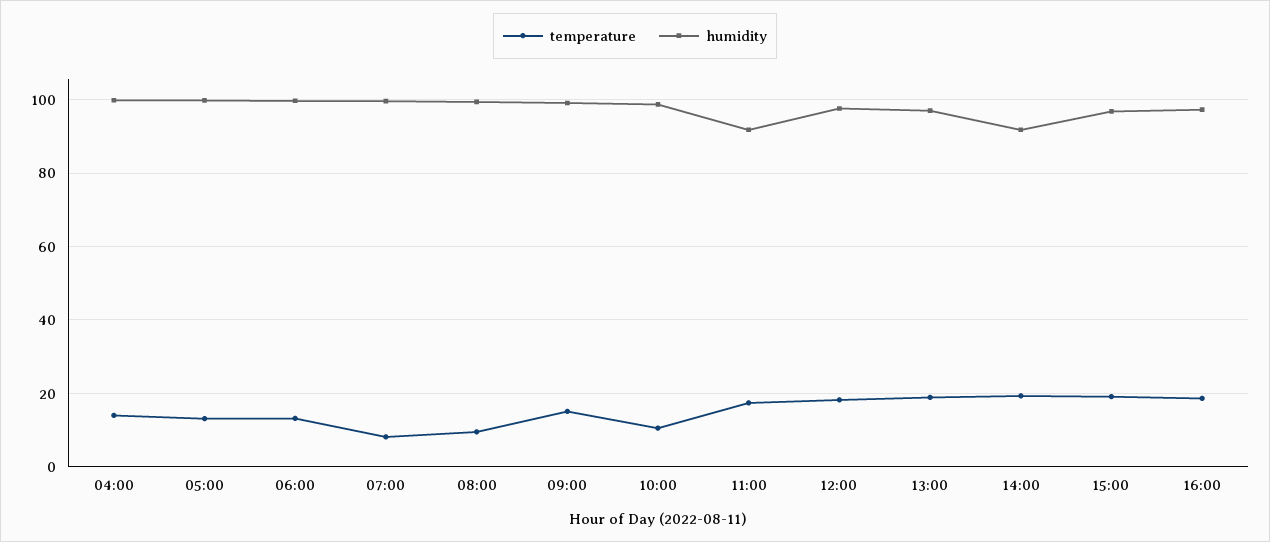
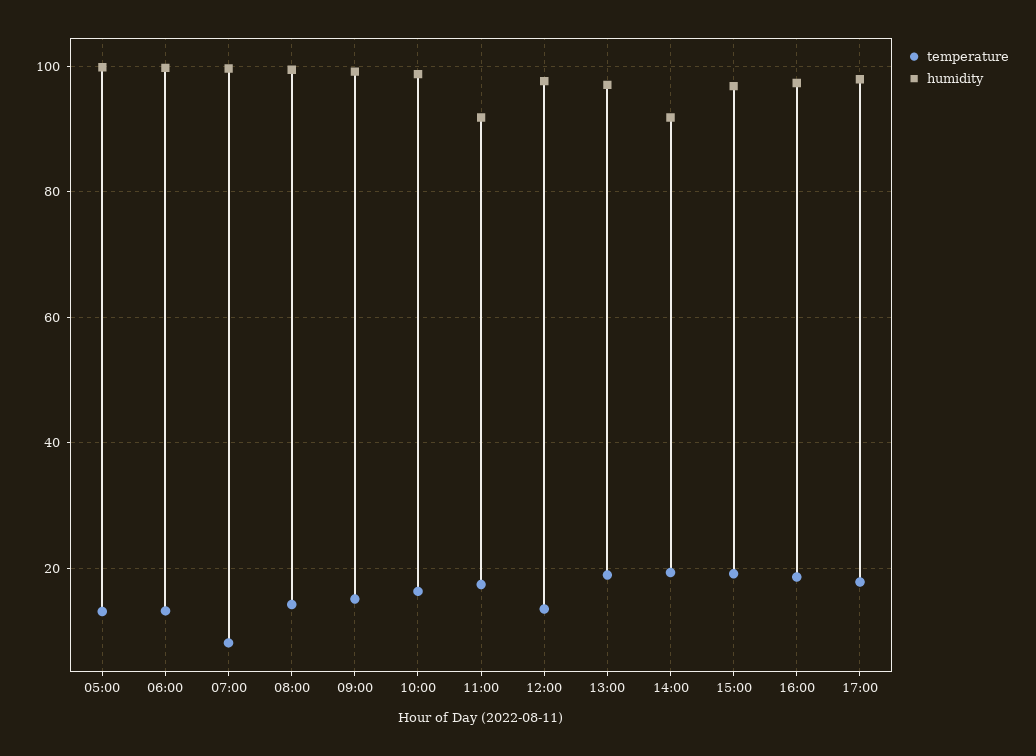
temperature, 04:00: 14 -> none
humidity, 04:00: 100 -> none
temperature, 08:00: 10 -> 14
temperature, 10:00: 10 -> 16
temperature, 12:00: 18 -> 14
temperature, 17:00: none -> 18
humidity, 17:00: none -> 98

